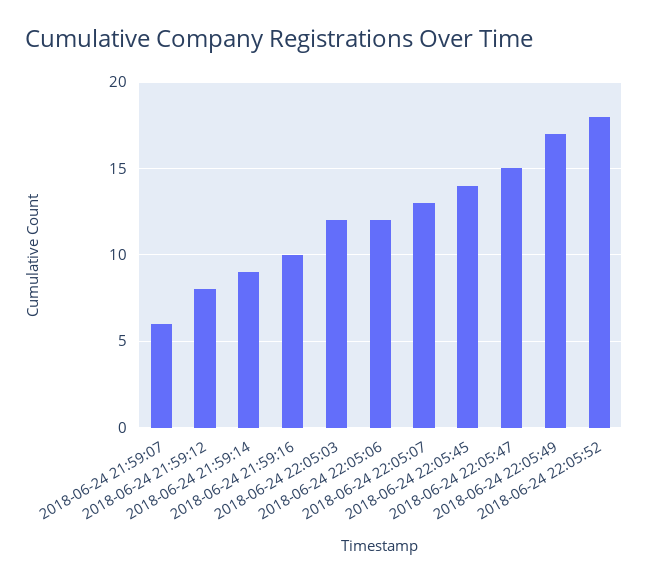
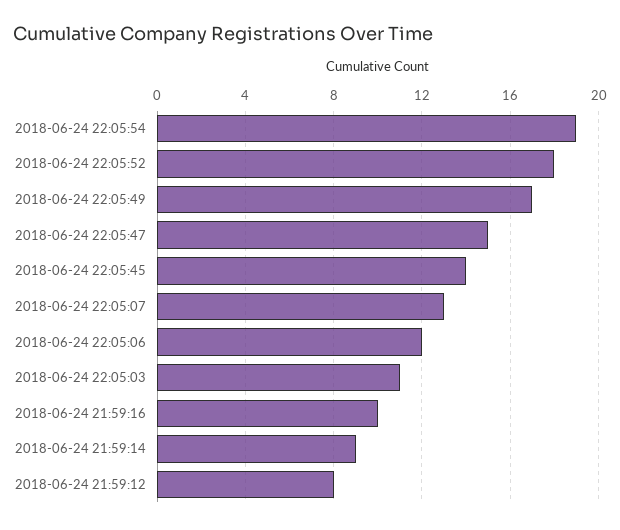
2018-06-24 21:59:07: 6 -> none
2018-06-24 22:05:03: 12 -> 11
2018-06-24 22:05:54: none -> 19

